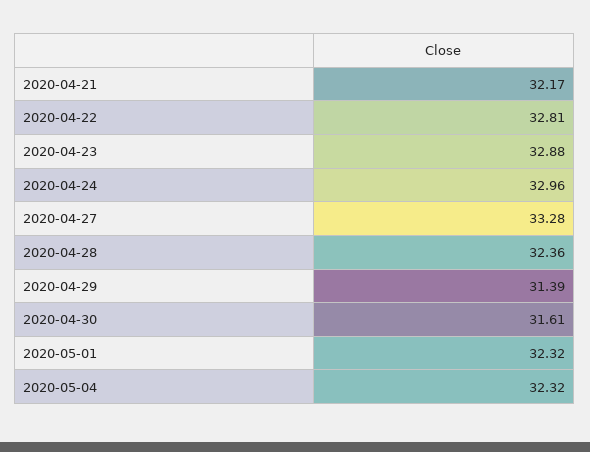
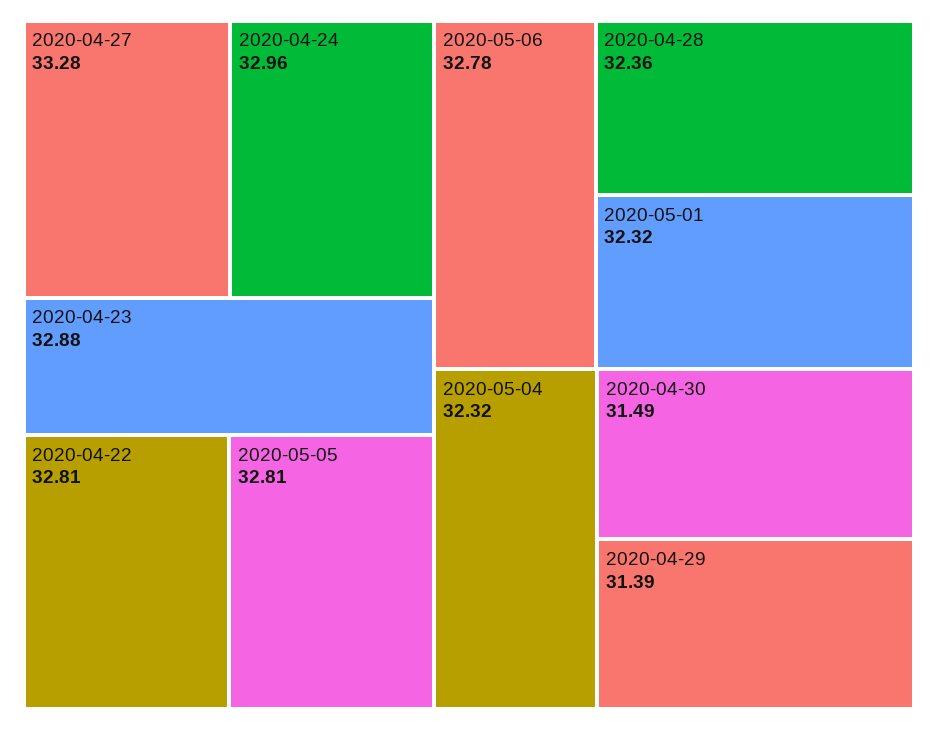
2020-04-21: 32.17 -> none
2020-04-30: 31.61 -> 31.49
2020-05-05: none -> 32.81
2020-05-06: none -> 32.78

